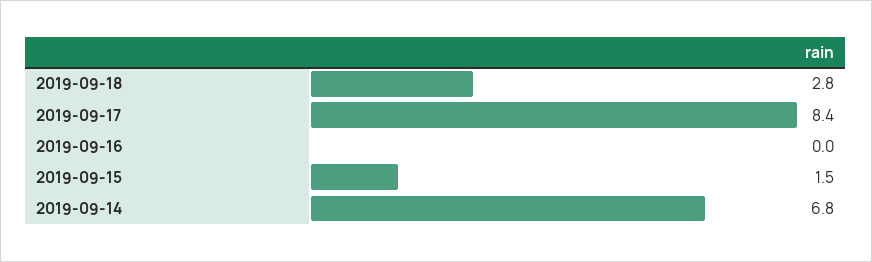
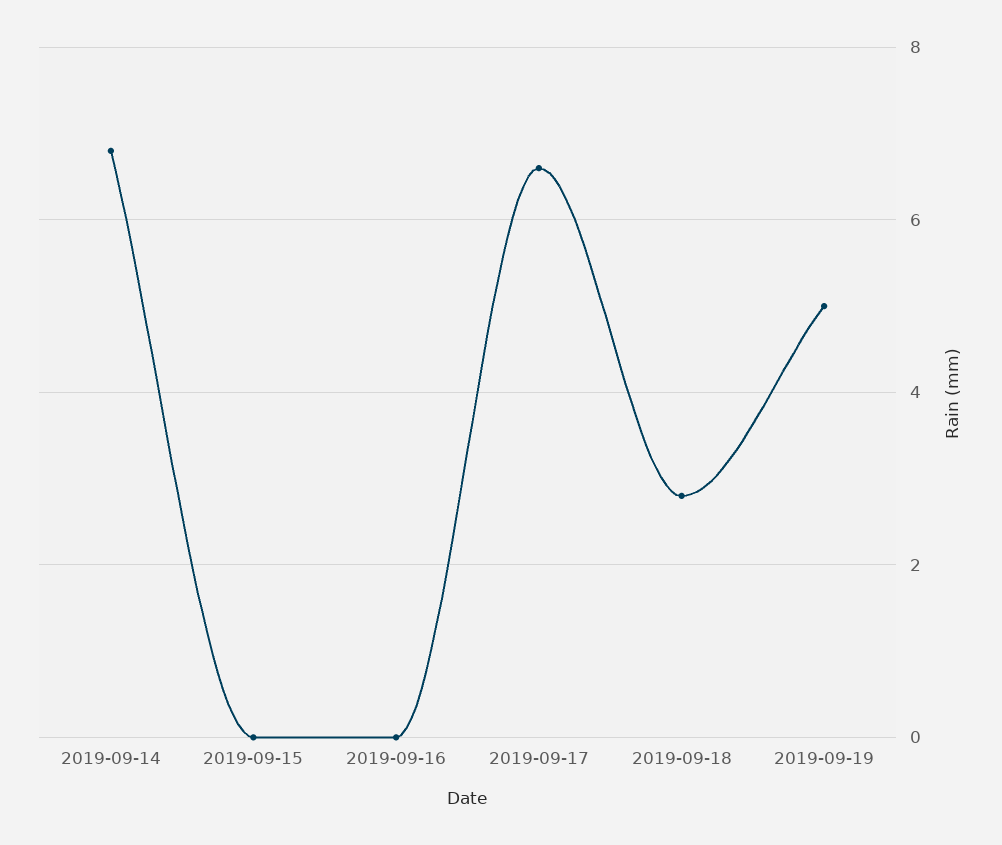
2019-09-17: 8.4 -> 6.5
2019-09-15: 1.5 -> 0
2019-09-19: none -> 5

